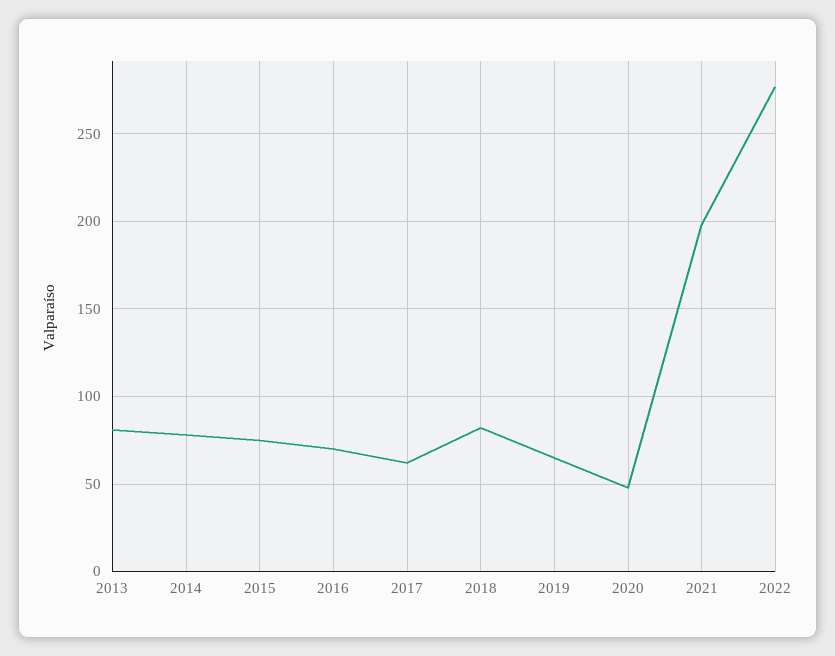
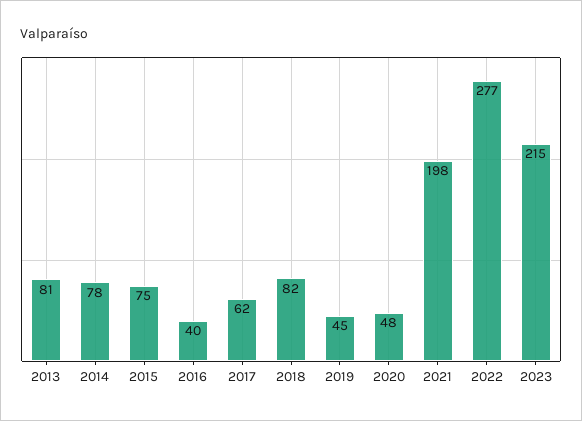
2016: 70 -> 40
2019: 65 -> 45
2023: none -> 215

